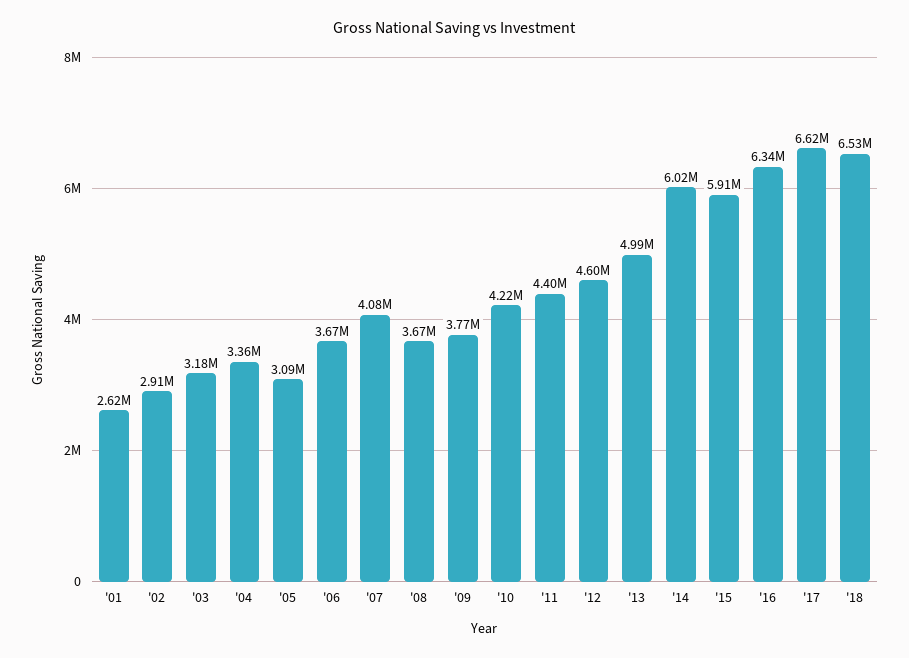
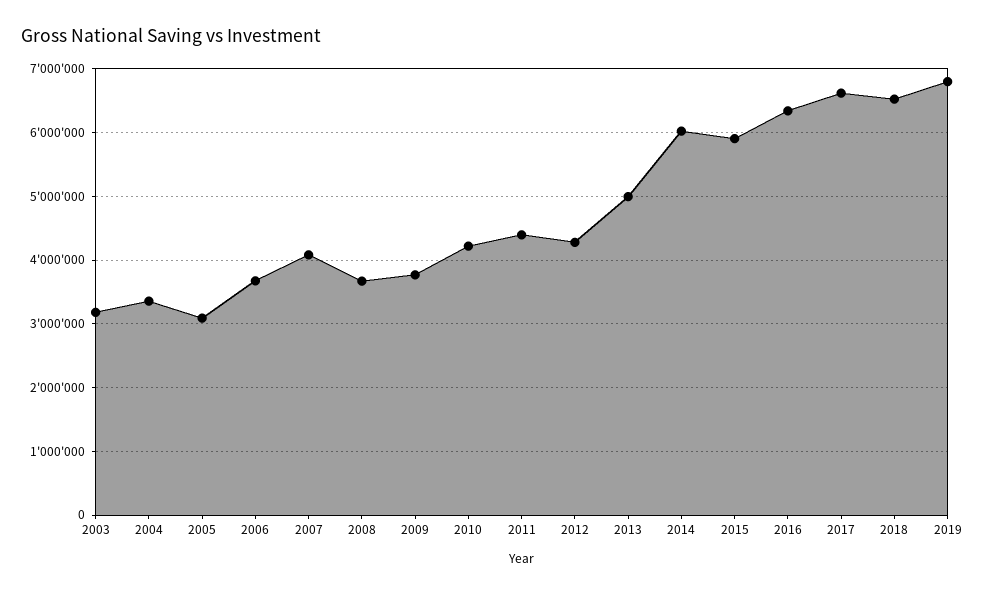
'01: 2620000 -> none
'02: 2910000 -> none
'12: 4600000 -> 4300000
2019: none -> 6800000

